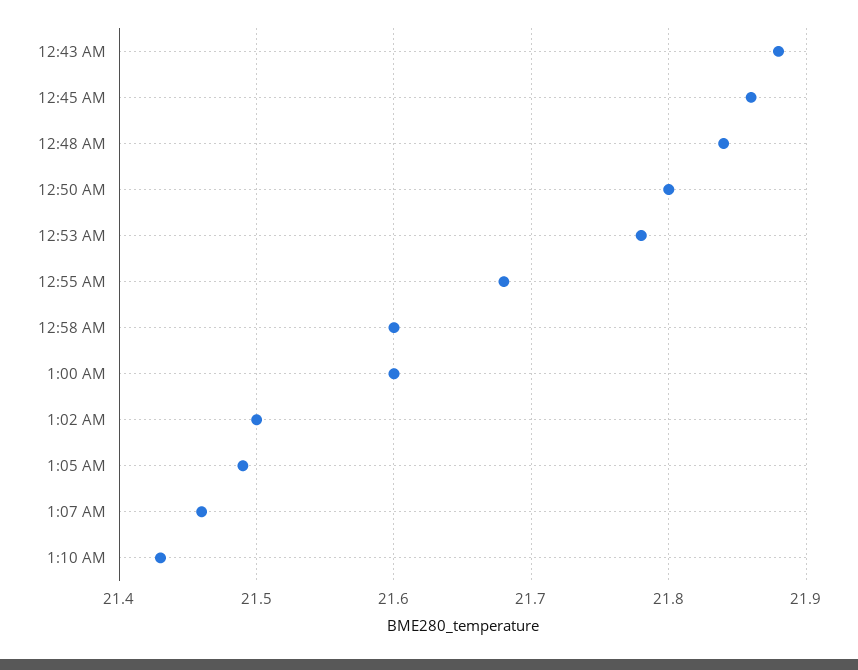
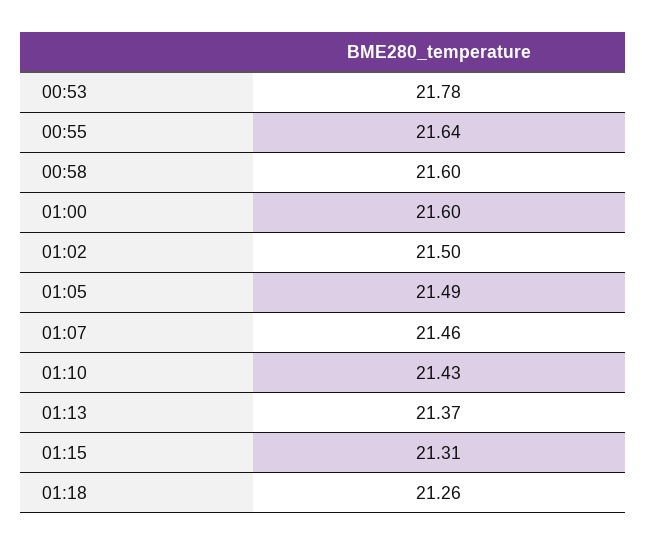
12:43 AM: 21.88 -> none
12:45 AM: 21.86 -> none
12:48 AM: 21.84 -> none
12:50 AM: 21.8 -> none
12:55 AM: 21.68 -> 21.64
01:13: none -> 21.37
01:15: none -> 21.31
01:18: none -> 21.26

